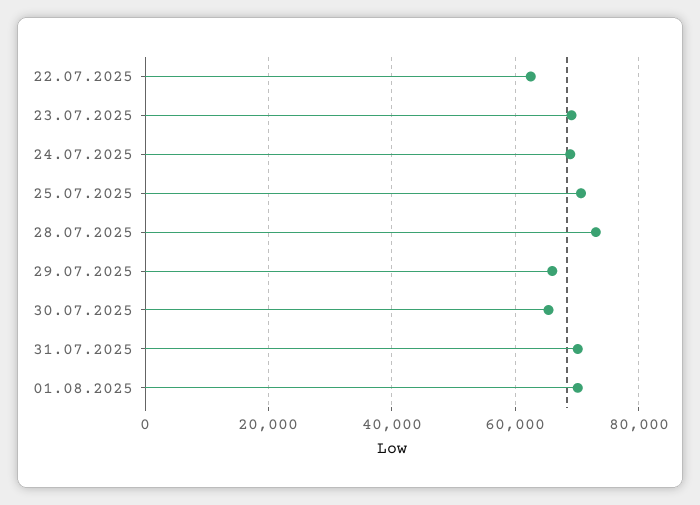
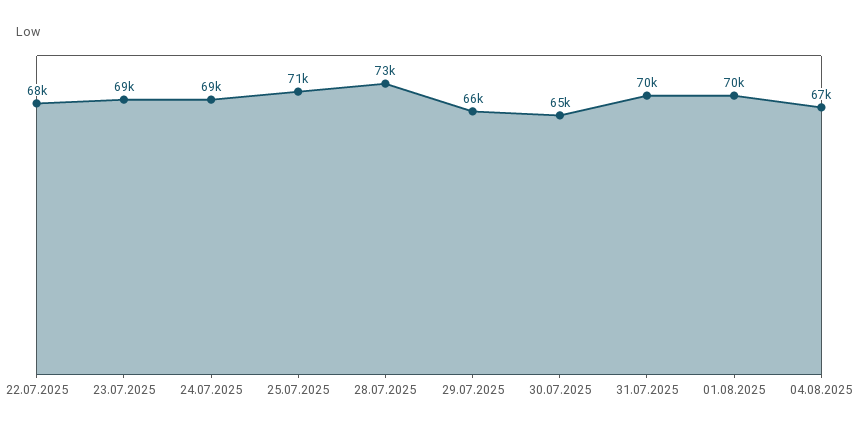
22.07.2025: 62000 -> 68000
04.08.2025: none -> 67000

